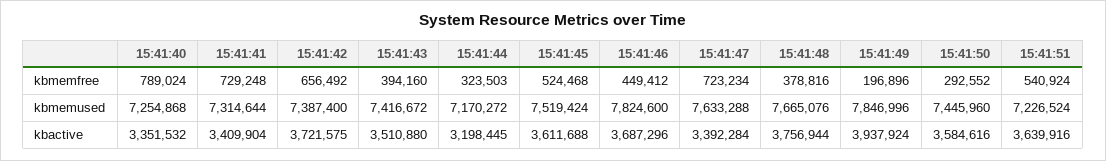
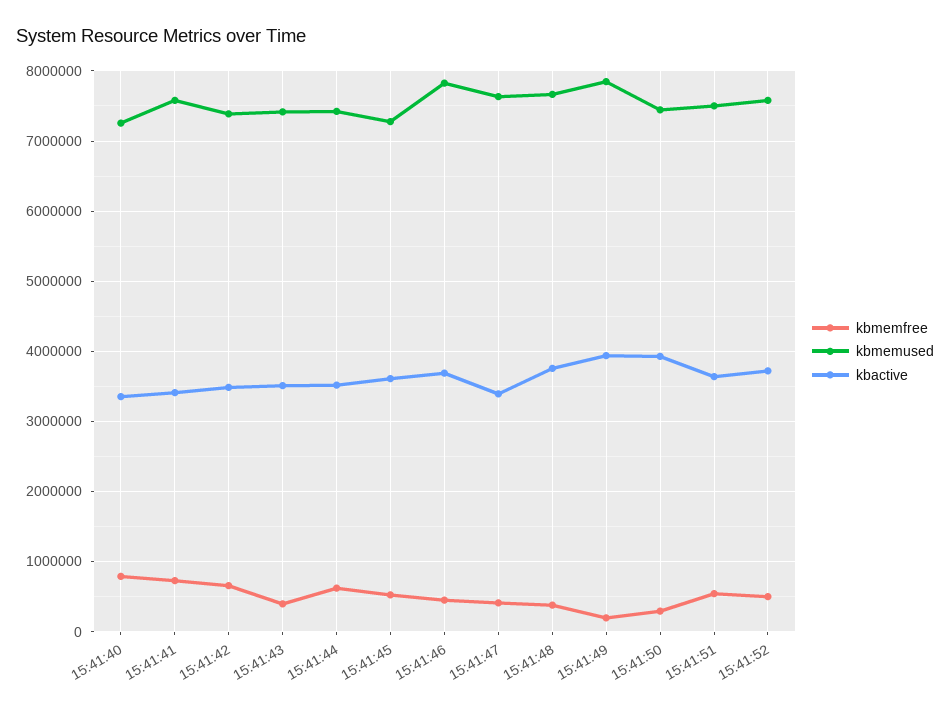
kbmemfree, 15:41:44: 323503 -> 600000
kbmemfree, 15:41:47: 723234 -> 400000
kbmemused, 15:41:41: 7314644 -> 7600000
kbmemused, 15:41:44: 7170272 -> 7400000
kbmemused, 15:41:45: 7519424 -> 7300000
kbmemused, 15:41:51: 7226524 -> 7500000
kbactive, 15:41:42: 3721575 -> 3500000
kbactive, 15:41:44: 3198445 -> 3500000
kbactive, 15:41:50: 3584616 -> 3900000
kbmemfree, 15:41:52: none -> 500000
kbmemused, 15:41:52: none -> 7600000
kbactive, 15:41:52: none -> 3700000

